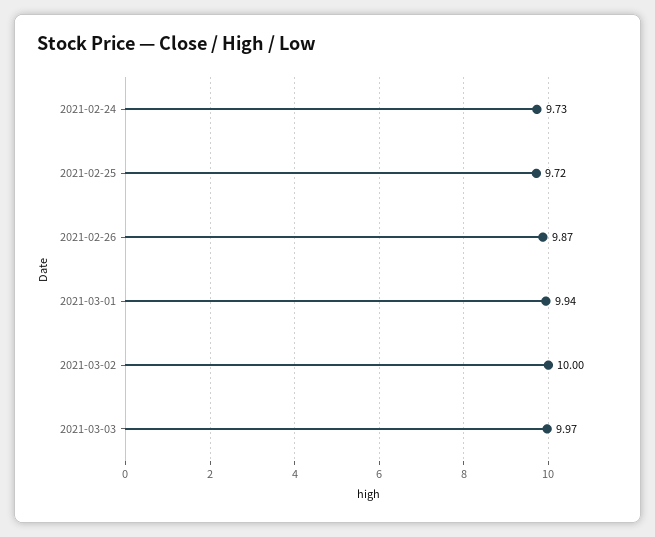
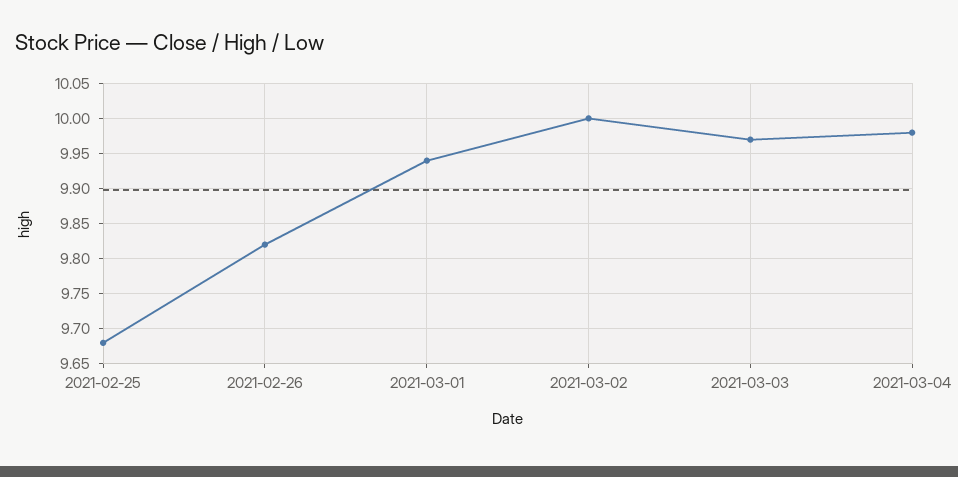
2021-02-24: 9.73 -> none
2021-02-25: 9.72 -> 9.68
2021-02-26: 9.87 -> 9.82
2021-03-04: none -> 9.98

